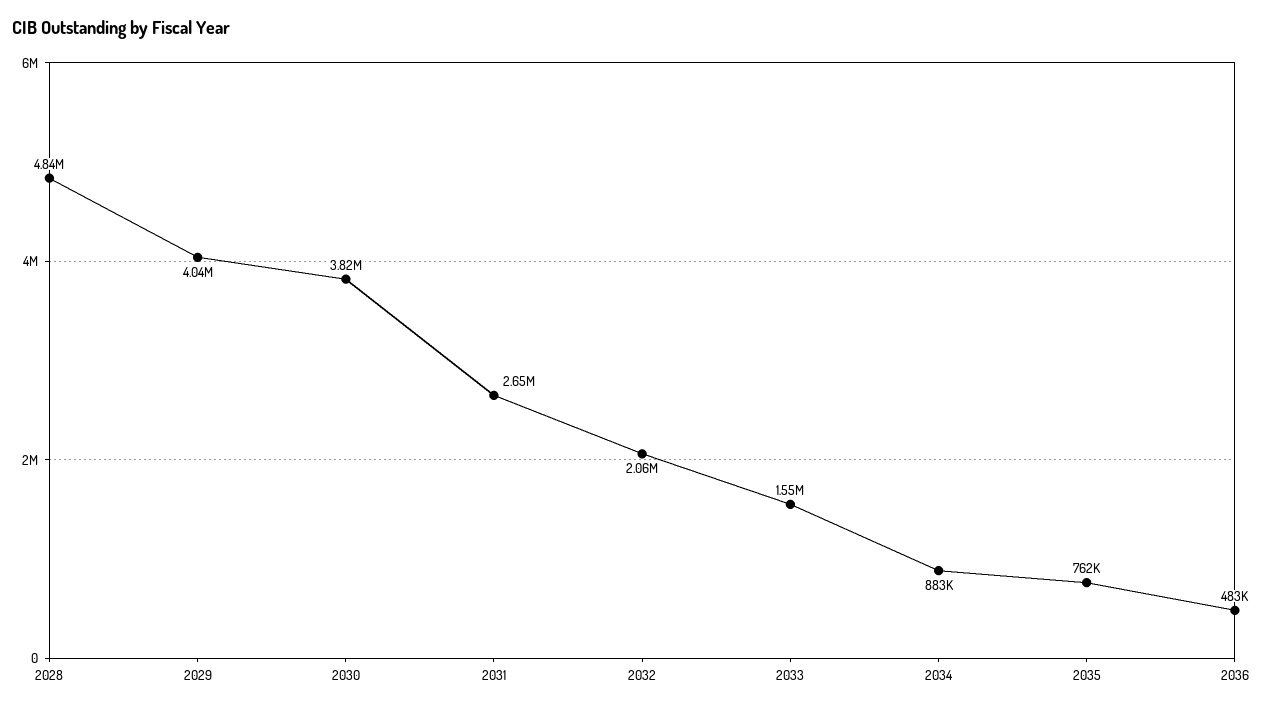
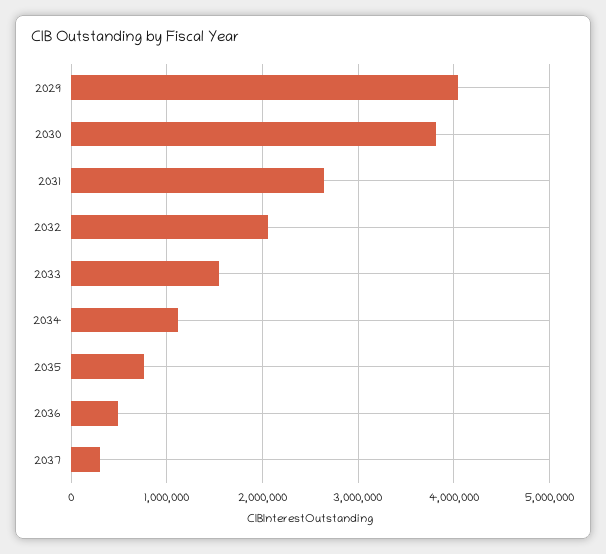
2028: 4840000 -> none
2034: 883000 -> 1100000
2037: none -> 300000

